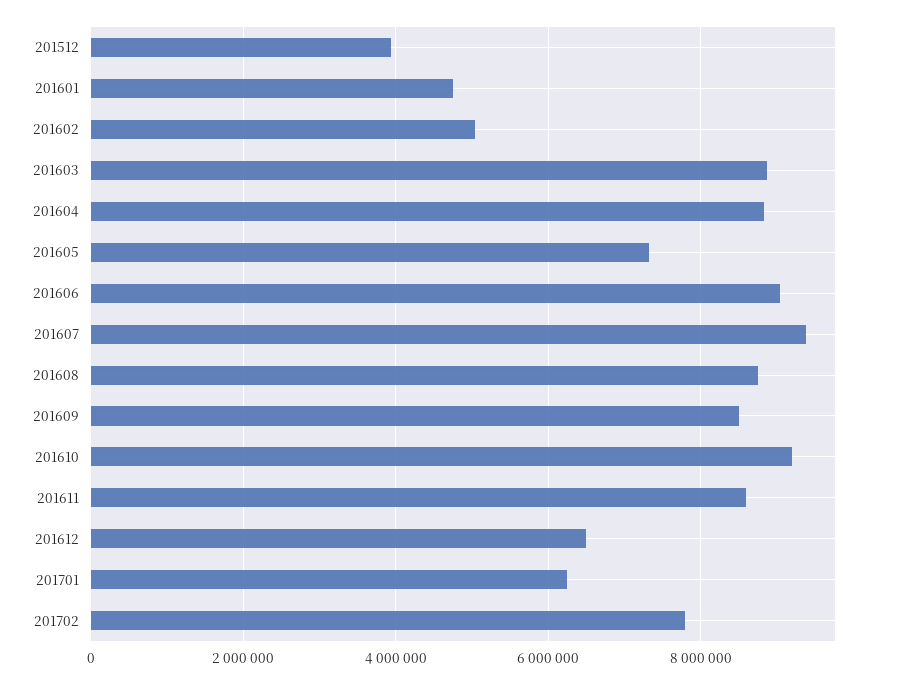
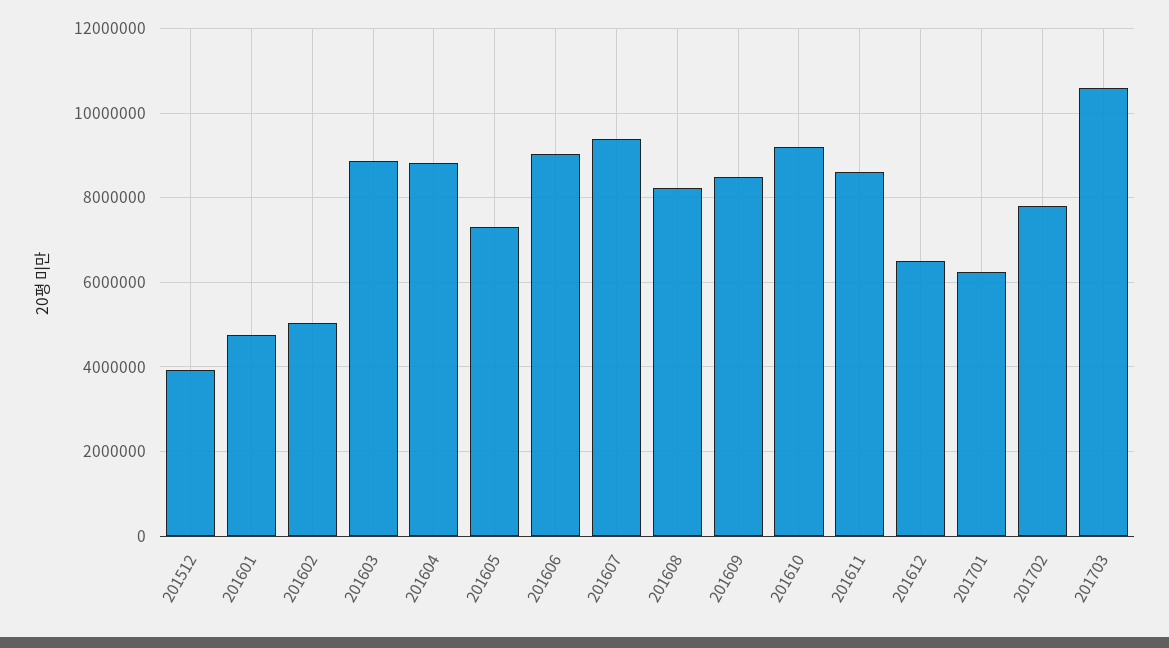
201608: 8800000 -> 8200000
201703: none -> 10600000

